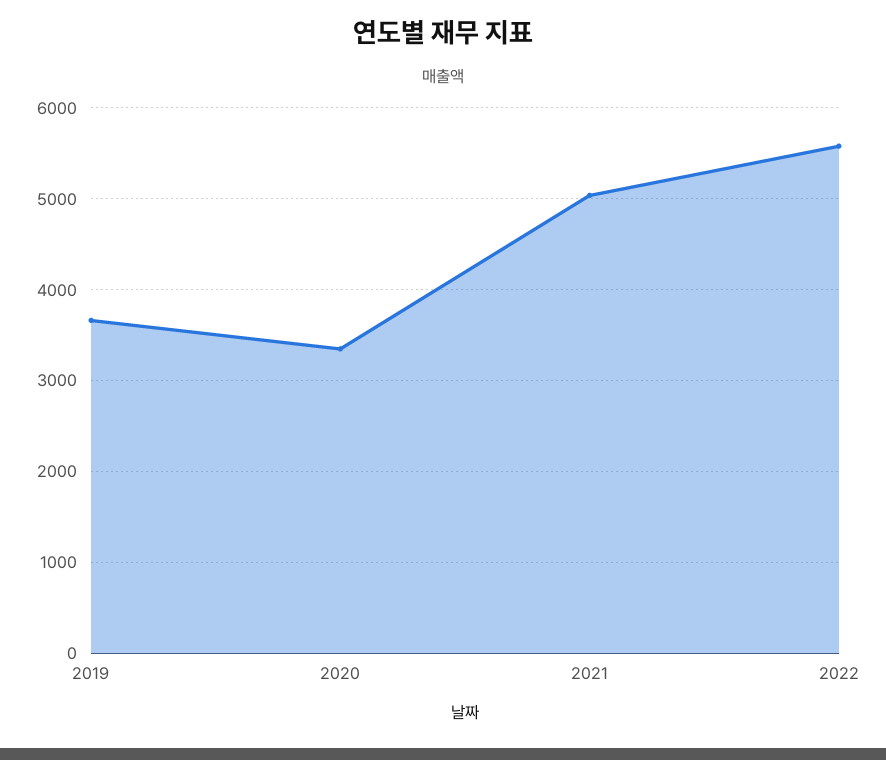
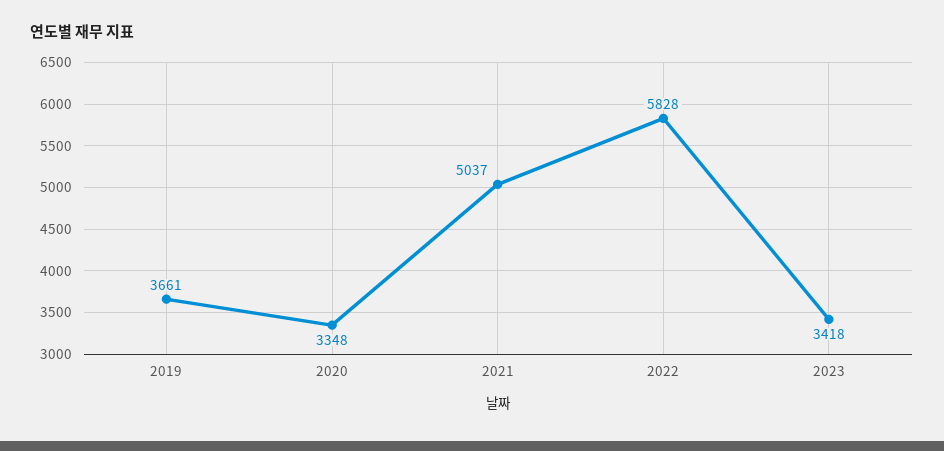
2022: 5600 -> 5828
2023: none -> 3418

